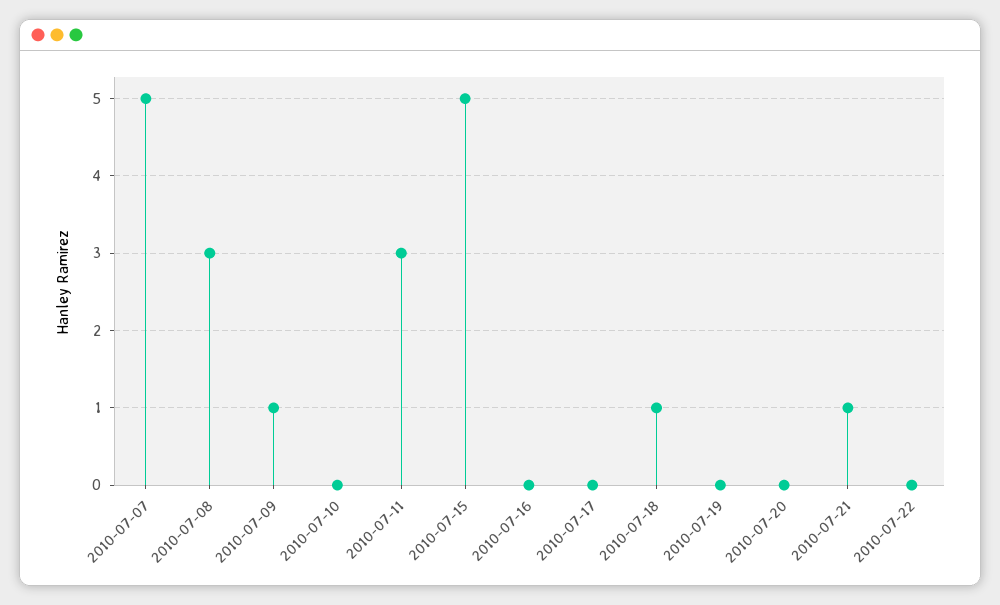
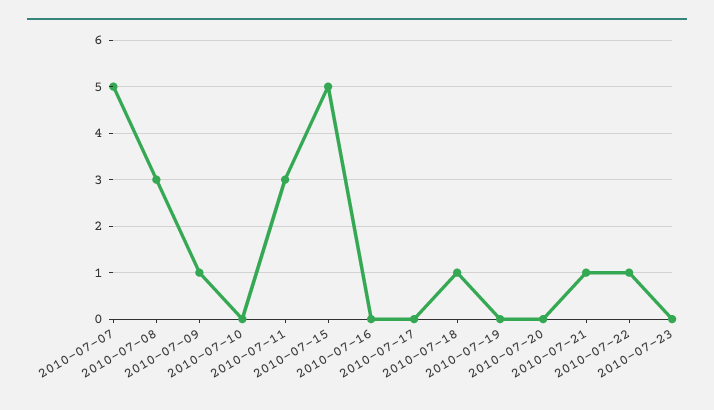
2010-07-22: 0 -> 1
2010-07-23: none -> 0

